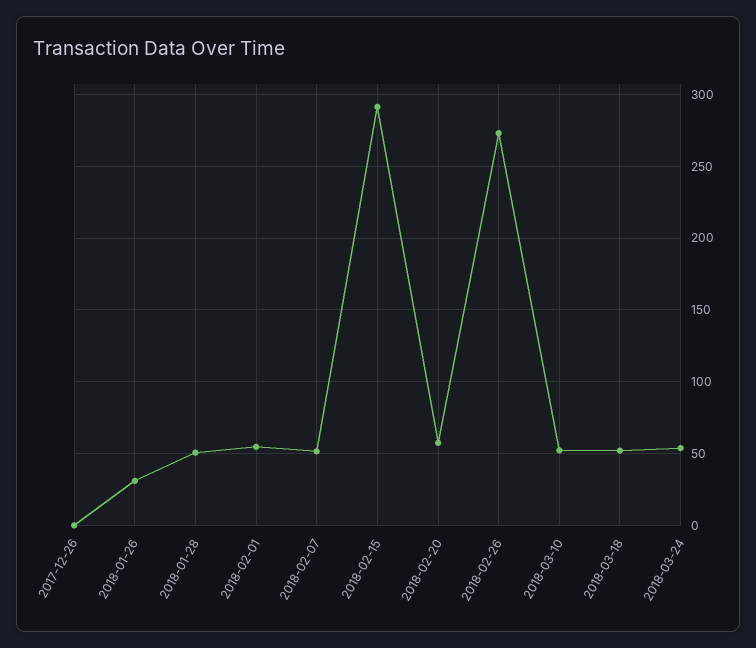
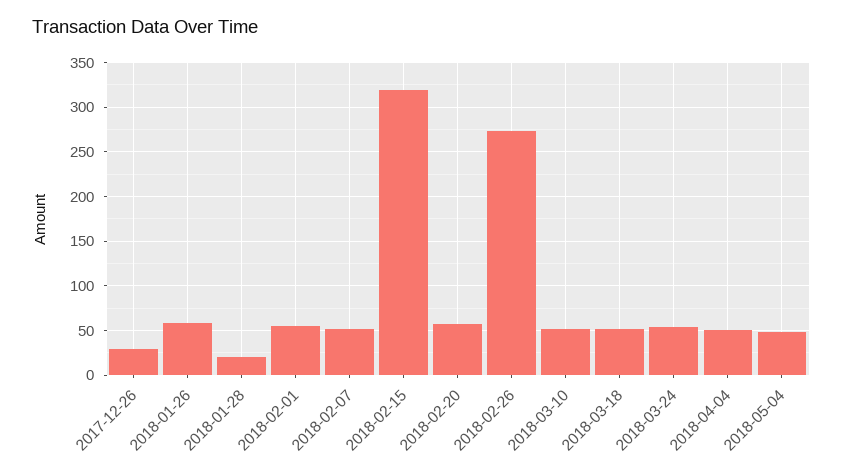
2017-12-26: 0 -> 30
2018-01-26: 30 -> 60
2018-01-28: 50 -> 20
2018-02-15: 290 -> 320
2018-04-04: none -> 50
2018-05-04: none -> 50

